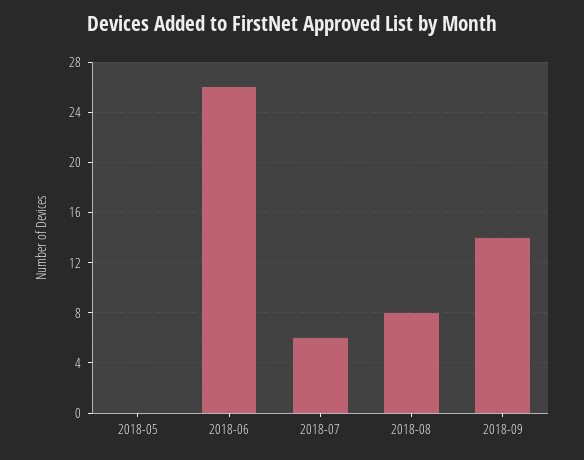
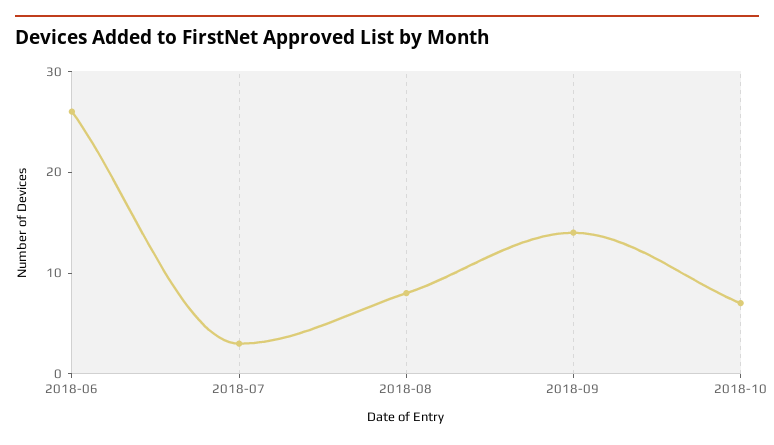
2018-05: 0 -> none
2018-07: 6 -> 3
2018-10: none -> 7

